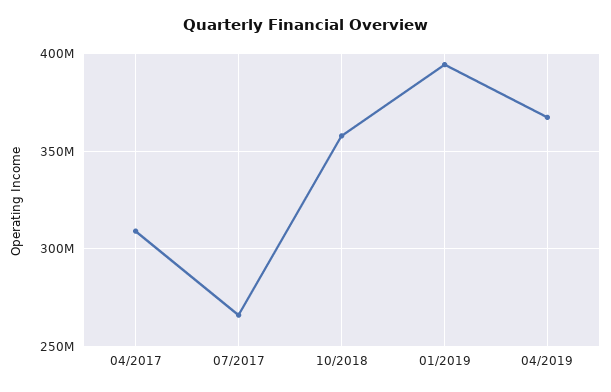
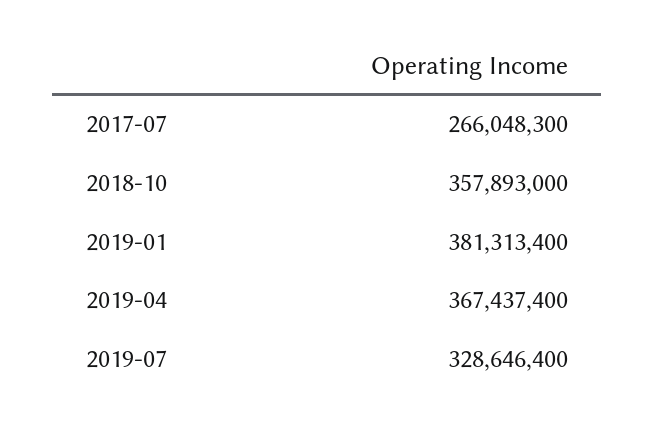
04/2017: 310000000 -> none
01/2019: 395000000 -> 381313400
2019-07: none -> 328646400

